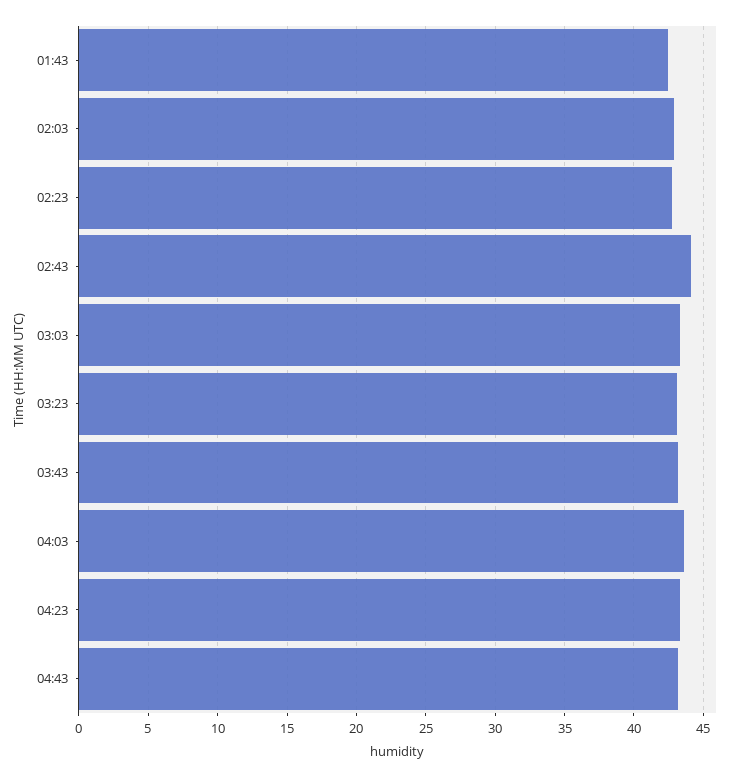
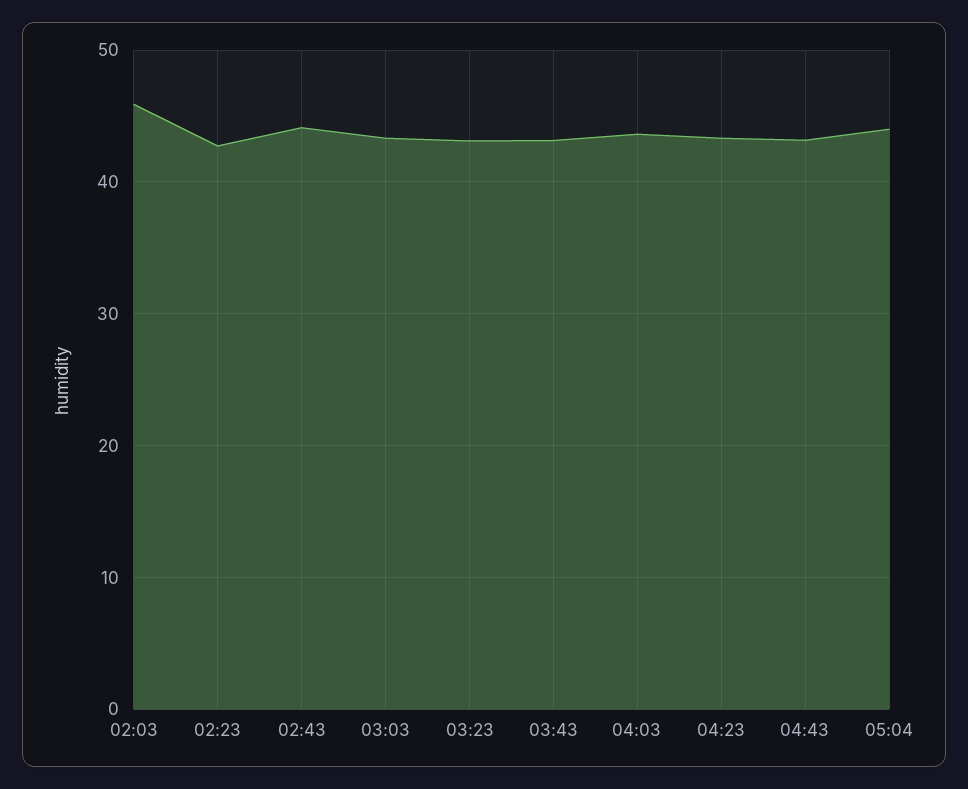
01:43: 42.5 -> none
02:03: 43 -> 46
05:04: none -> 44

